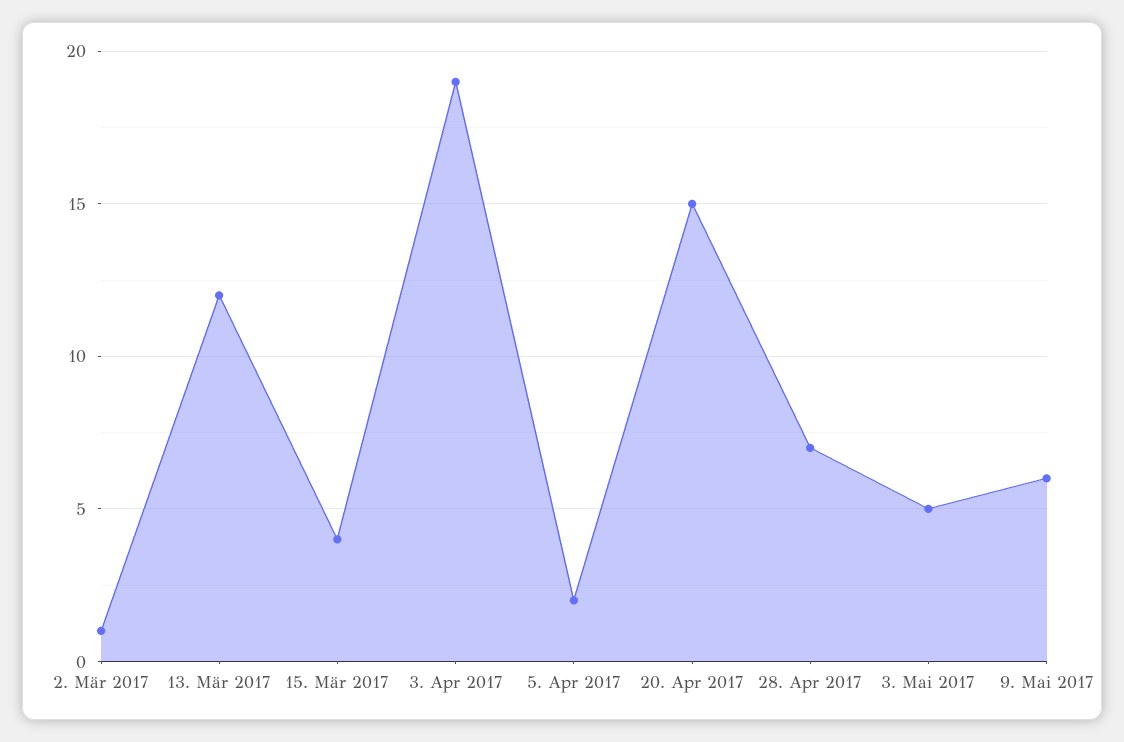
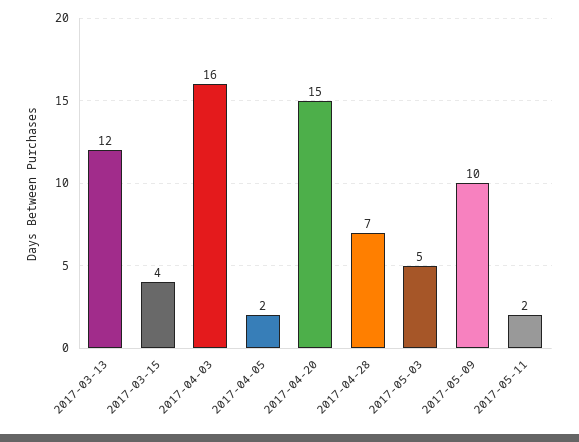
2. Mär 2017: 1 -> none
3. Apr 2017: 19 -> 16
9. Mai 2017: 6 -> 10
2017-05-11: none -> 2

